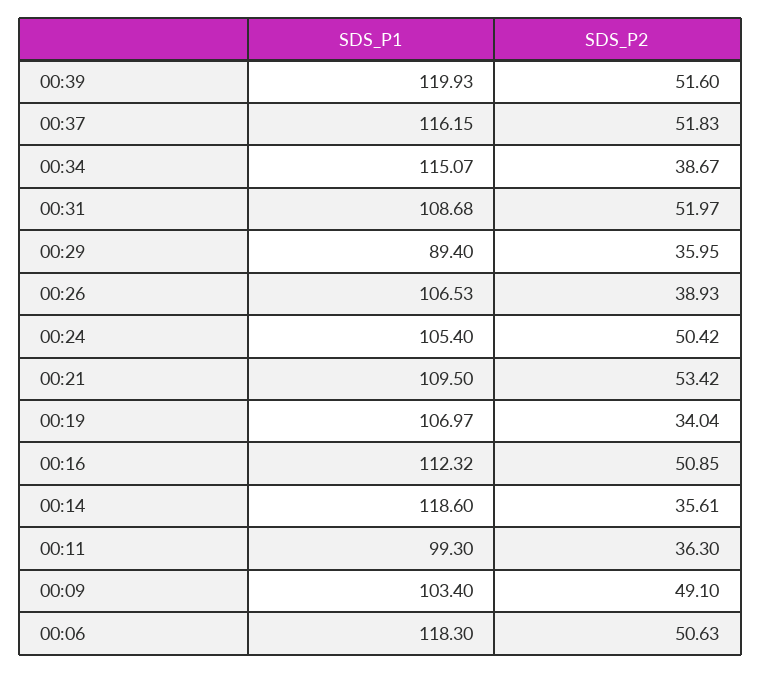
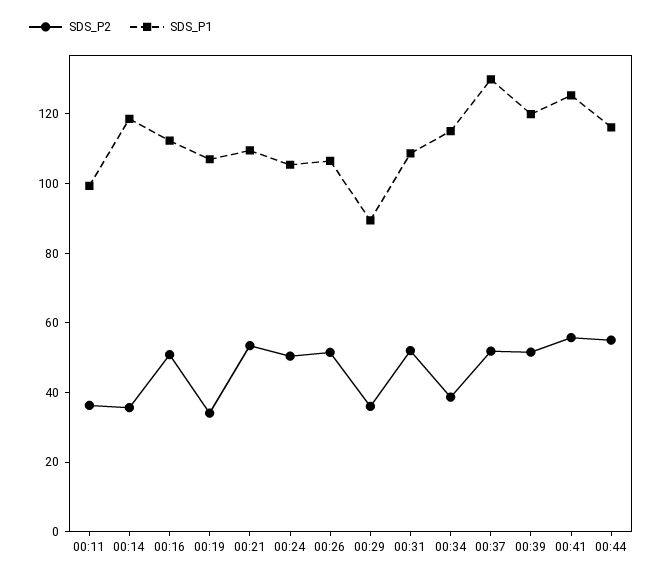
SDS_P1, 00:37: 116.15 -> 130
SDS_P2, 00:26: 38.93 -> 50
SDS_P1, 00:09: 103.4 -> none
SDS_P2, 00:09: 49.1 -> none
SDS_P1, 00:06: 118.3 -> none
SDS_P2, 00:06: 50.63 -> none
SDS_P2, 00:41: none -> 55
SDS_P1, 00:41: none -> 125
SDS_P2, 00:44: none -> 55
SDS_P1, 00:44: none -> 115

